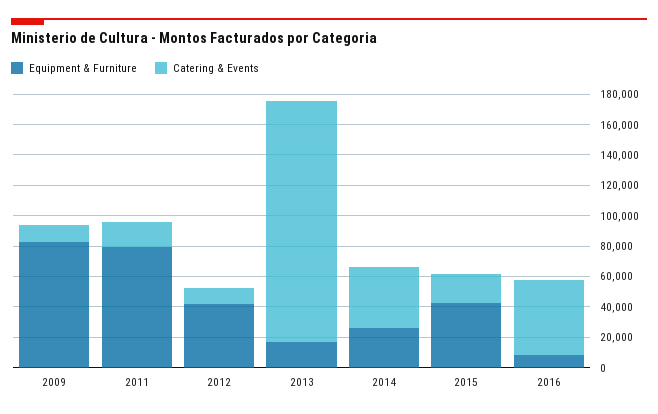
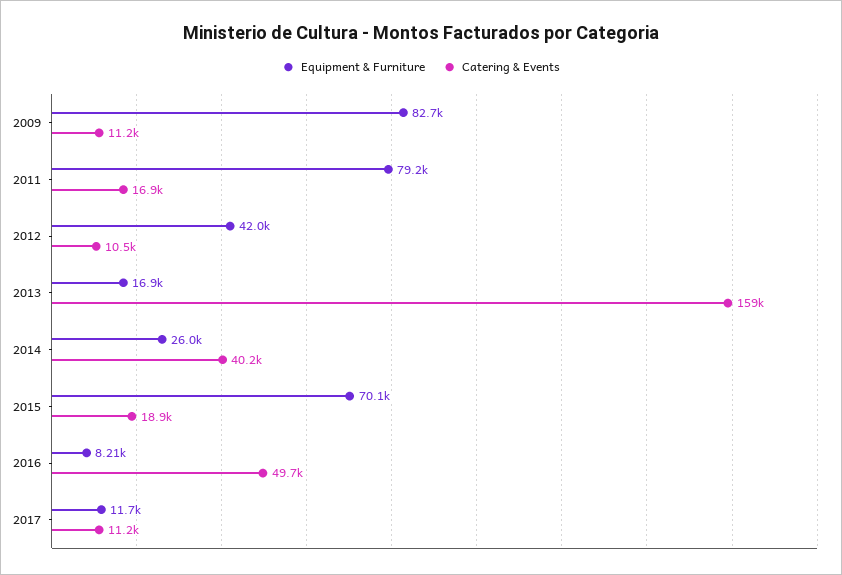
Equipment & Furniture, 2015: 40000 -> 70100
Equipment & Furniture, 2017: none -> 11700
Catering & Events, 2017: none -> 11200

